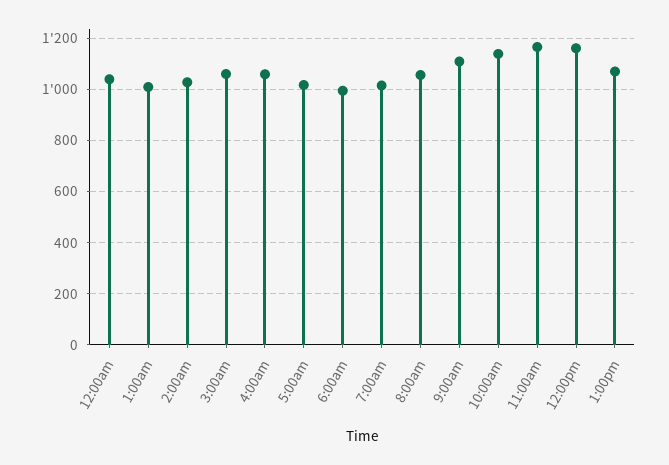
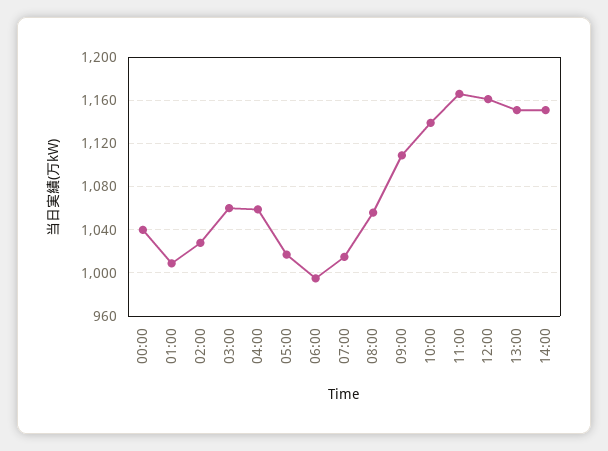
1:00pm: 1075 -> 1150
14:00: none -> 1150

